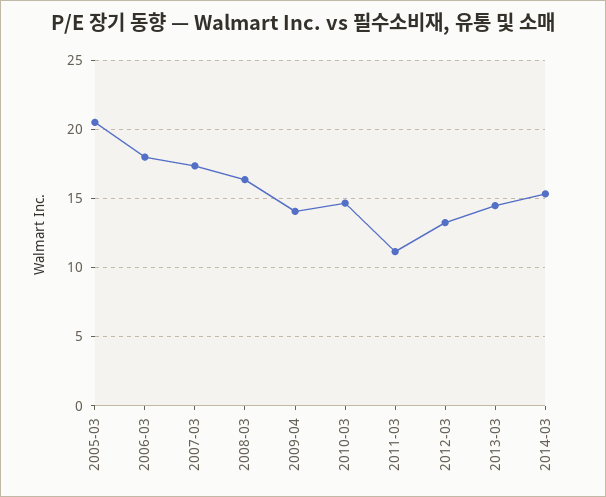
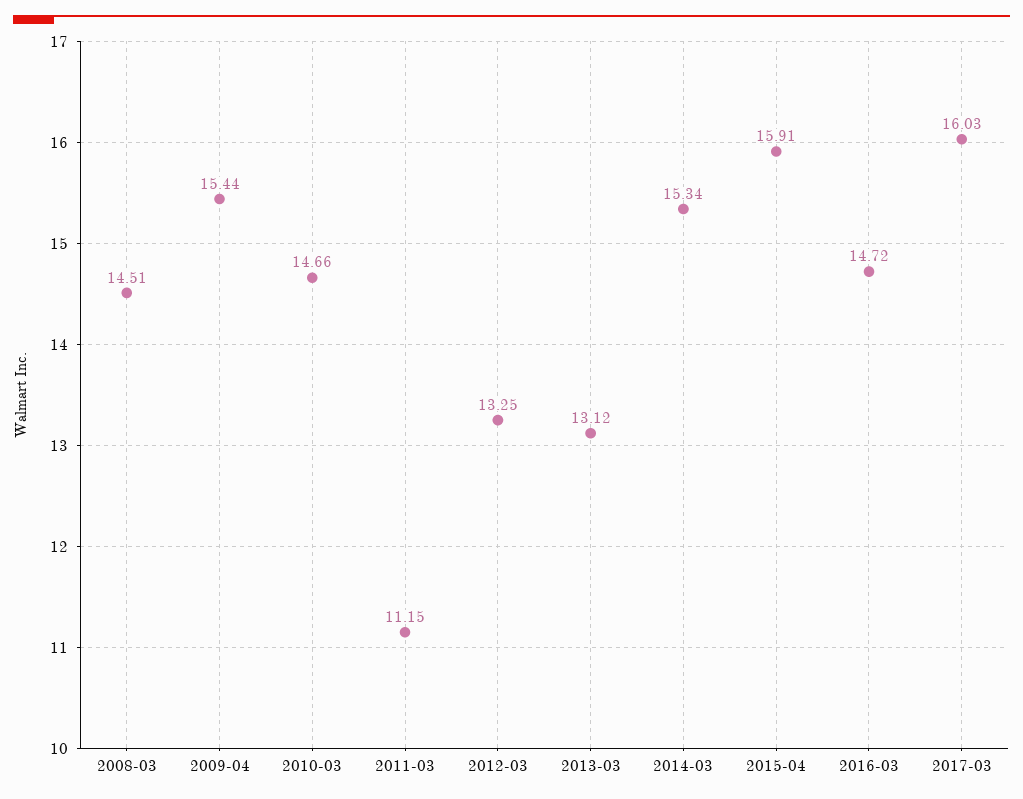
2005-03: 20.5 -> none
2006-03: 18 -> none
2007-03: 17.5 -> none
2008-03: 16.5 -> 14.51
2009-04: 14 -> 15.44
2013-03: 14.5 -> 13.12
2015-04: none -> 15.91
2016-03: none -> 14.72
2017-03: none -> 16.03

